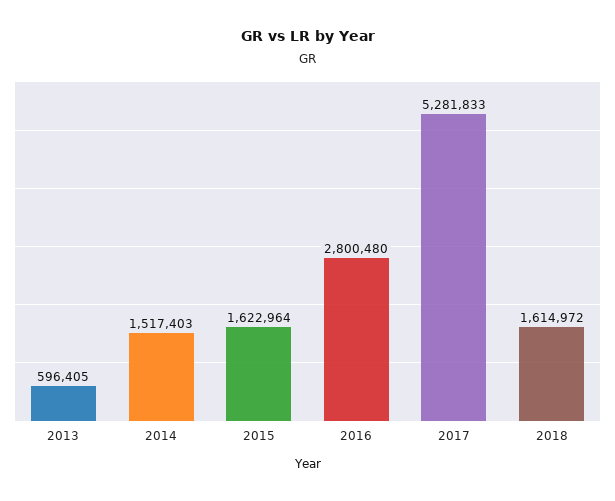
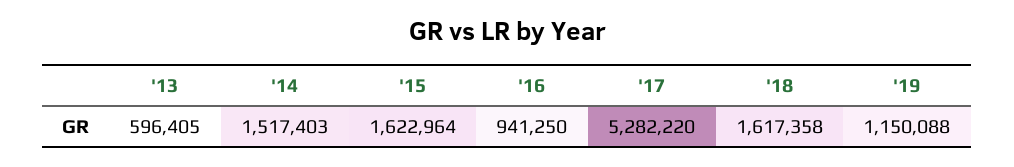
2016: 2800480 -> 941250
2017: 5281833 -> 5282220
2018: 1614972 -> 1617358
'19: none -> 1150088

